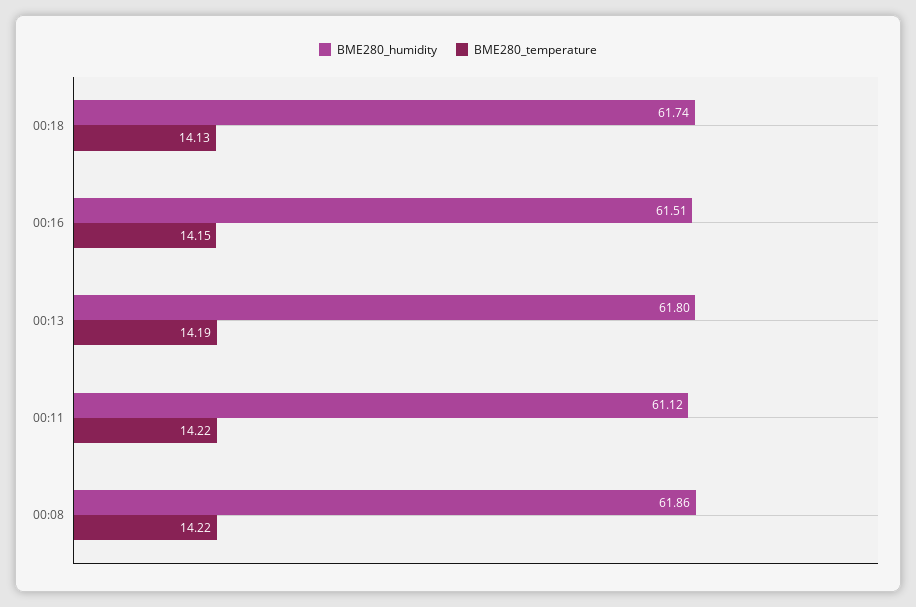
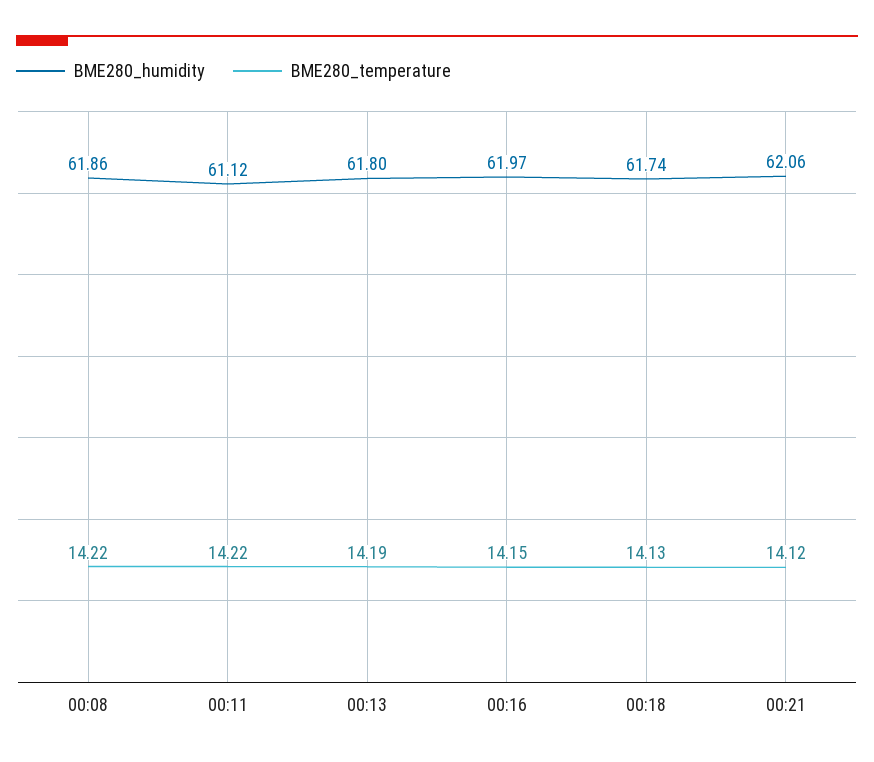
BME280_humidity, 00:16: 61.51 -> 61.97
BME280_humidity, 00:21: none -> 62.06
BME280_temperature, 00:21: none -> 14.12

